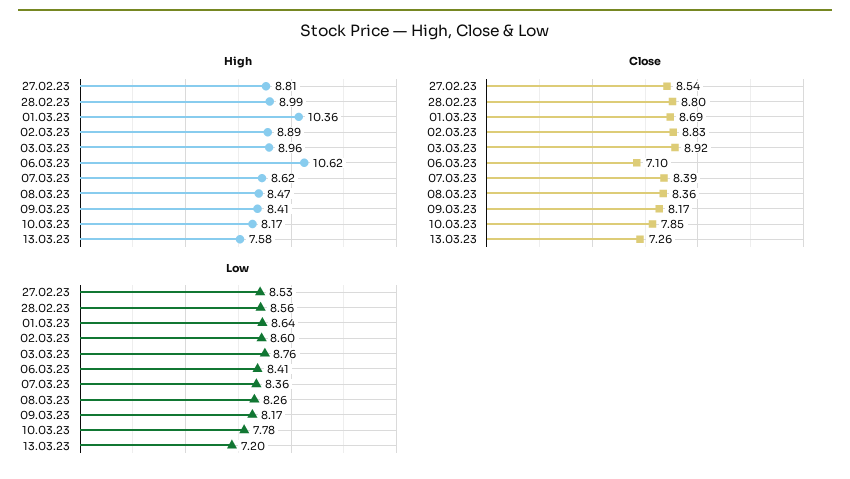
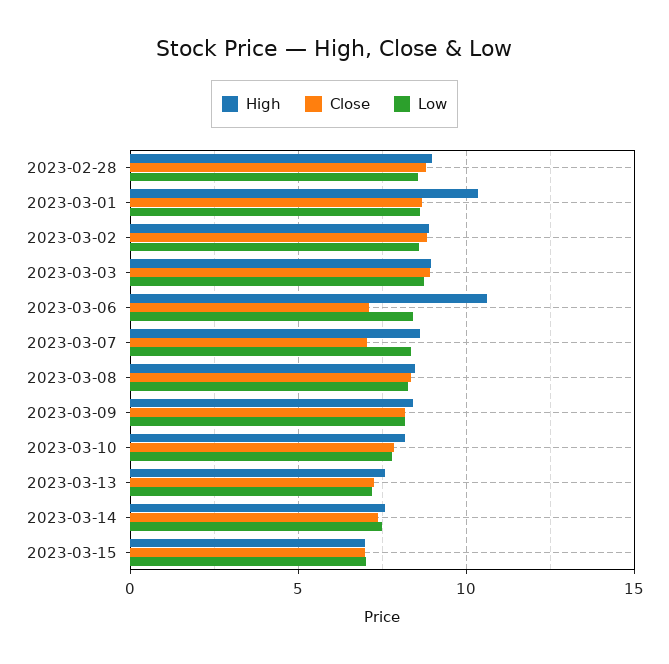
High, 27.02.23: 8.81 -> none
Close, 27.02.23: 8.54 -> none
Close, 07.03.23: 8.39 -> 7
Low, 27.02.23: 8.53 -> none
High, 2023-03-14: none -> 7.5
Close, 2023-03-14: none -> 7.5
Low, 2023-03-14: none -> 7.5
High, 2023-03-15: none -> 7
Close, 2023-03-15: none -> 7
Low, 2023-03-15: none -> 7

